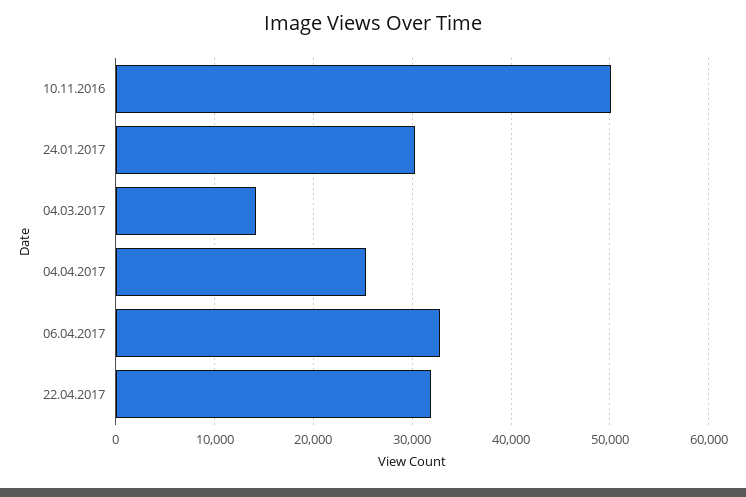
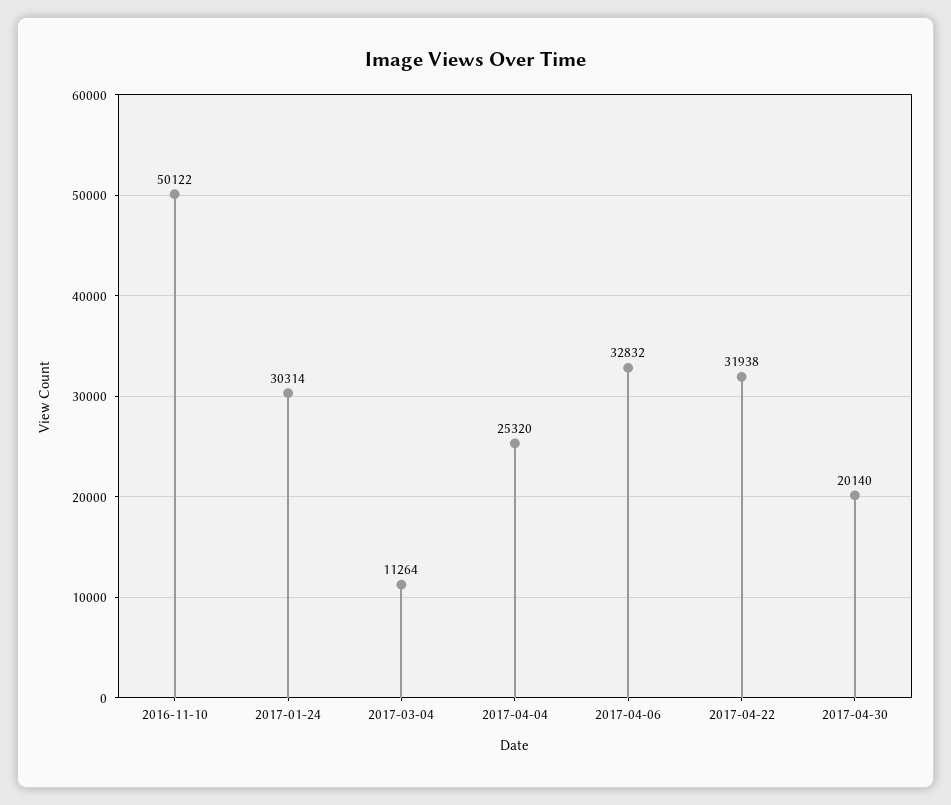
04.03.2017: 14000 -> 11264
2017-04-30: none -> 20140

